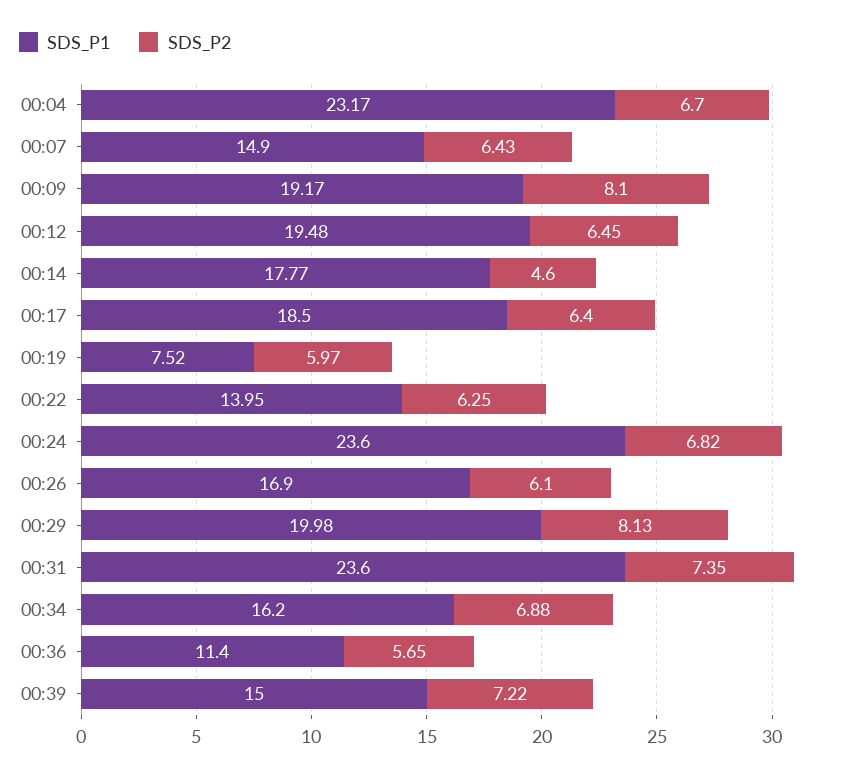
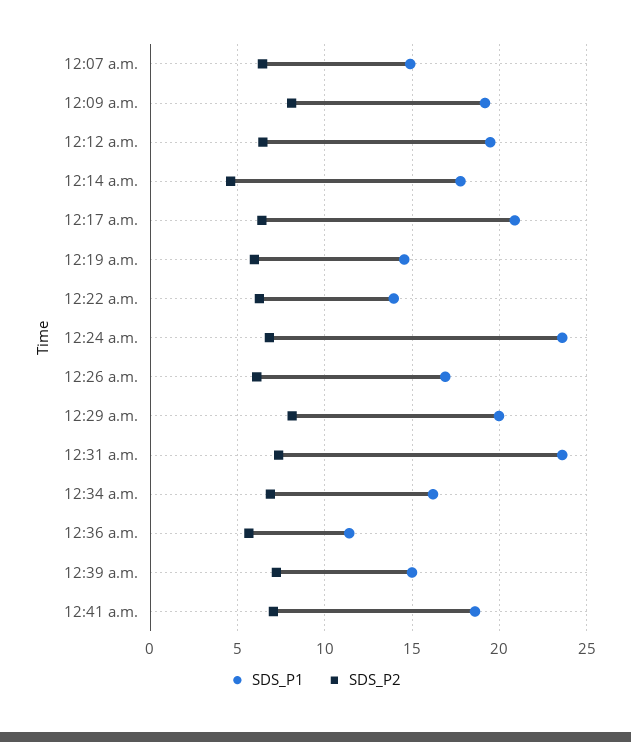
SDS_P1, 00:04: 23.17 -> none
SDS_P2, 00:04: 6.7 -> none
SDS_P1, 00:17: 18.5 -> 21
SDS_P1, 00:19: 7.52 -> 14.5
SDS_P1, 12:41 a.m.: none -> 18.5
SDS_P2, 12:41 a.m.: none -> 7

